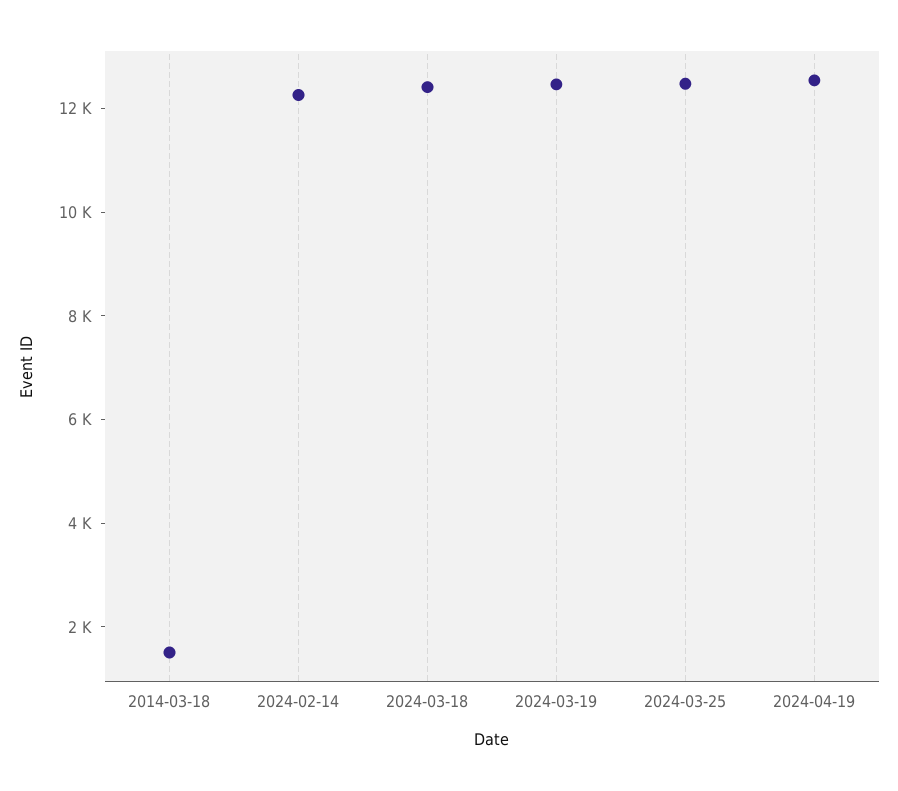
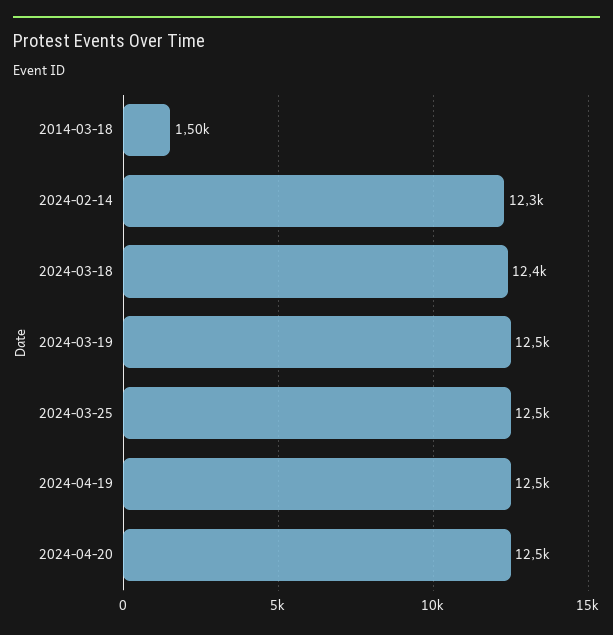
2024-04-20: none -> 12500

